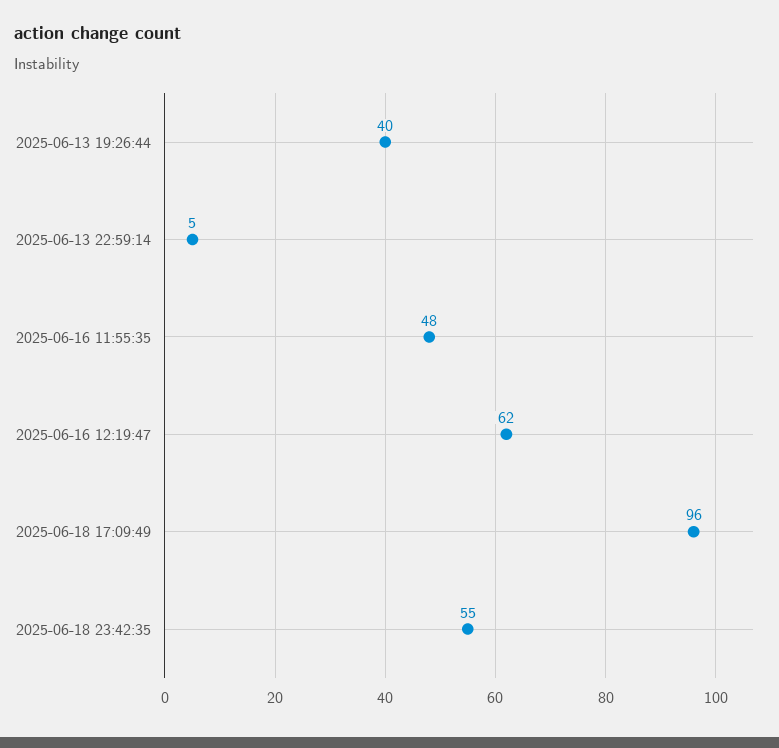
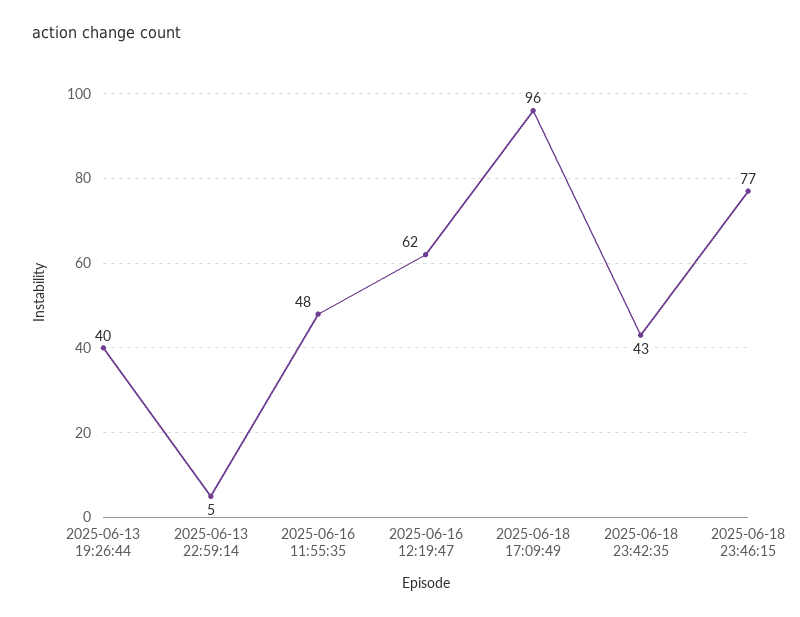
2025-06-18 23:42:35: 55 -> 43
2025-06-18 23:46:15: none -> 77

